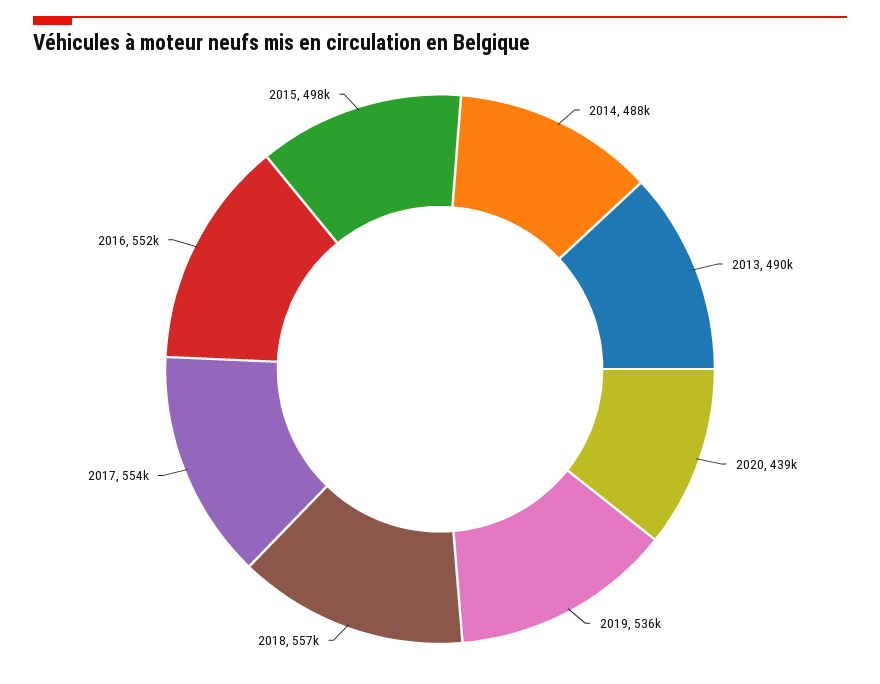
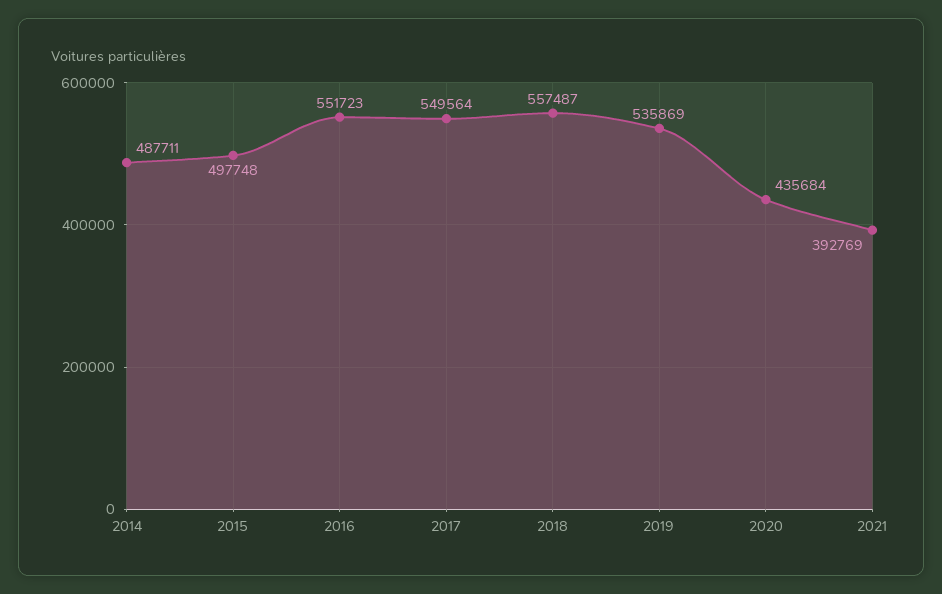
2013: 490000 -> none
2020: 439000 -> 435684
2017: 554000 -> 549564
2021: none -> 392769

